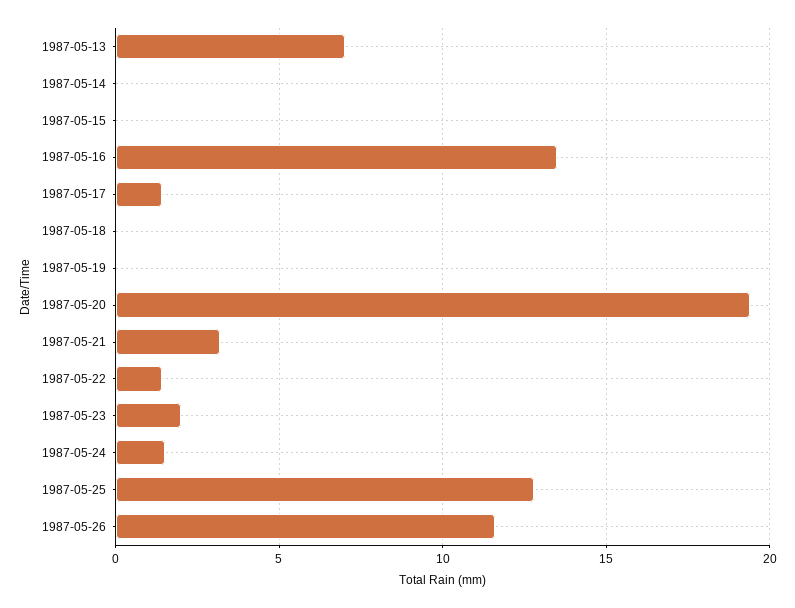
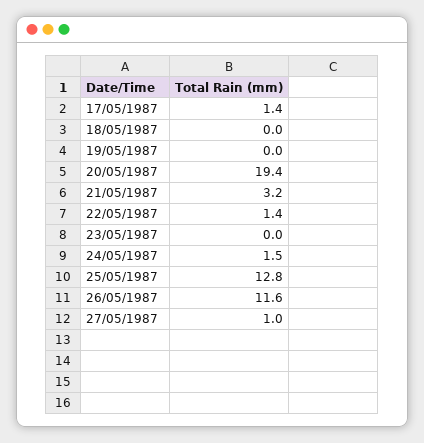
1987-05-13: 7 -> none
1987-05-14: 0 -> none
1987-05-15: 0 -> none
1987-05-16: 13.5 -> none
1987-05-23: 2 -> 0
27/05/1987: none -> 1

